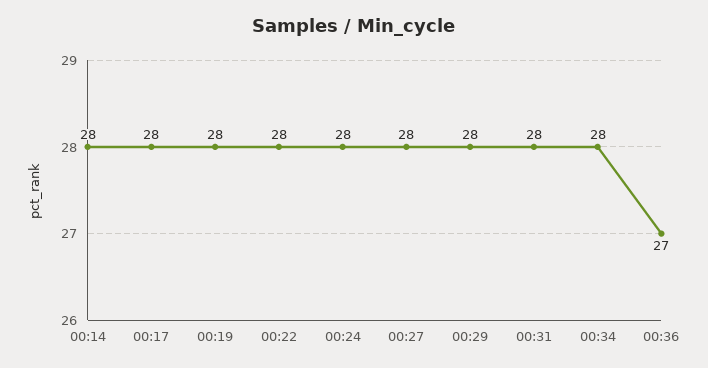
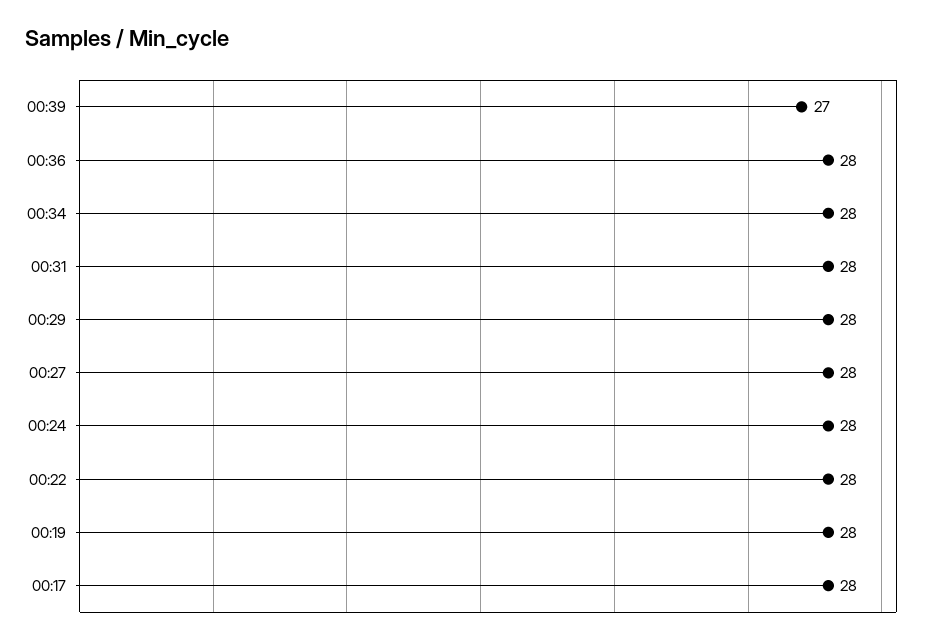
00:14: 28 -> none
00:36: 27 -> 28
00:39: none -> 27

